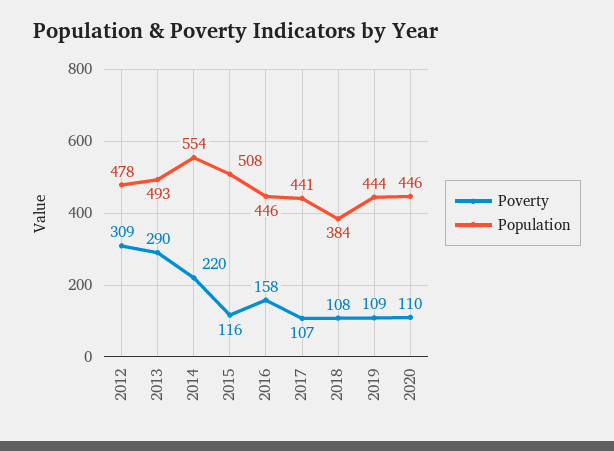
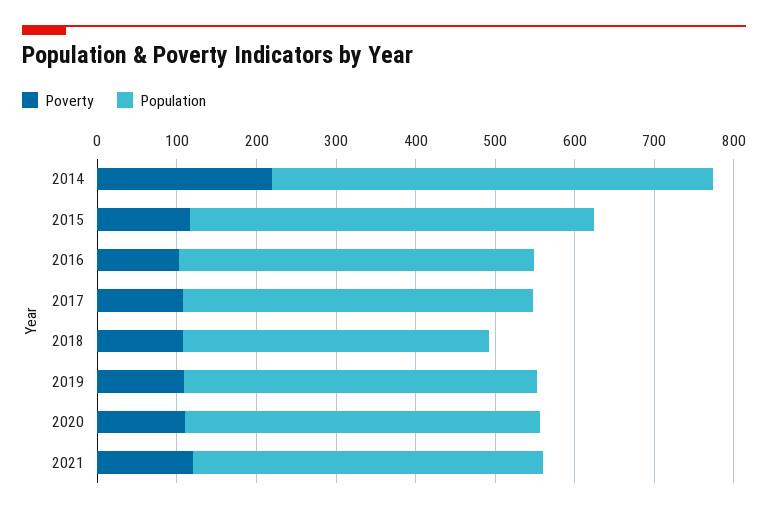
Poverty, 2012: 309 -> none
Population, 2012: 478 -> none
Poverty, 2013: 290 -> none
Population, 2013: 493 -> none
Poverty, 2016: 158 -> 100
Poverty, 2021: none -> 120
Population, 2021: none -> 440

